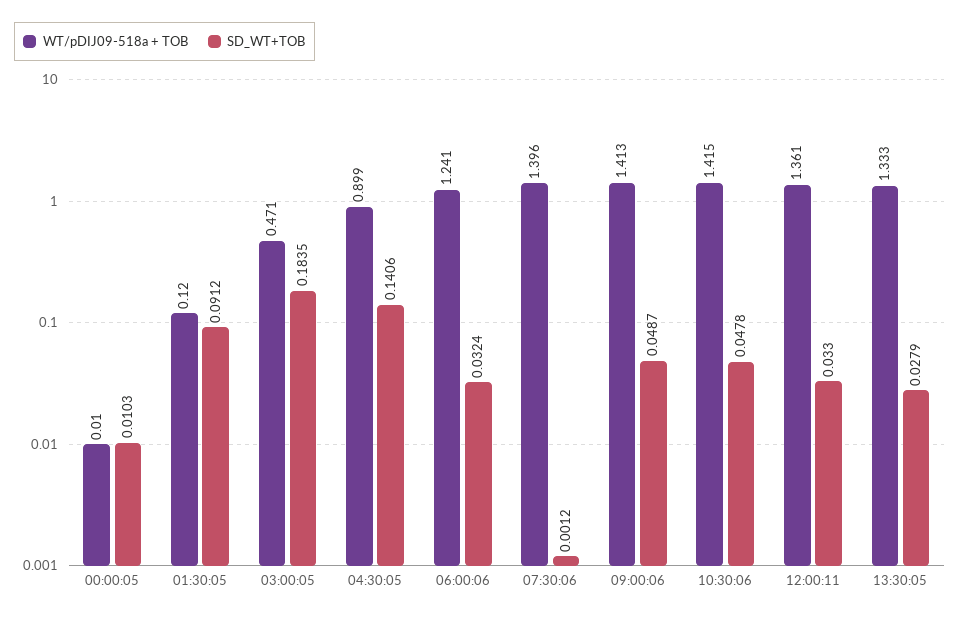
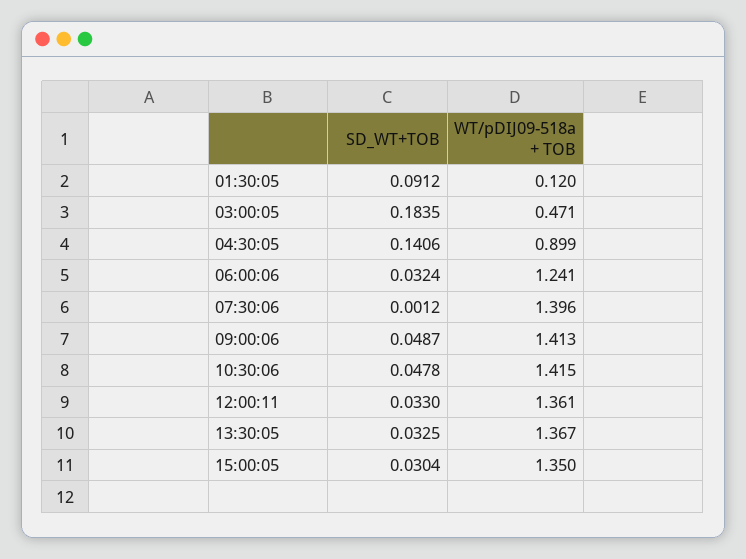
WT/pDIJ09-518a + TOB, 00:00:05: 0.01 -> none
SD_WT+TOB, 00:00:05: 0.0103 -> none
WT/pDIJ09-518a + TOB, 13:30:05: 1.333 -> 1.367
SD_WT+TOB, 13:30:05: 0.0279 -> 0.0325
SD_WT+TOB, 15:00:05: none -> 0.0304
WT/pDIJ09-518a + TOB, 15:00:05: none -> 1.35

